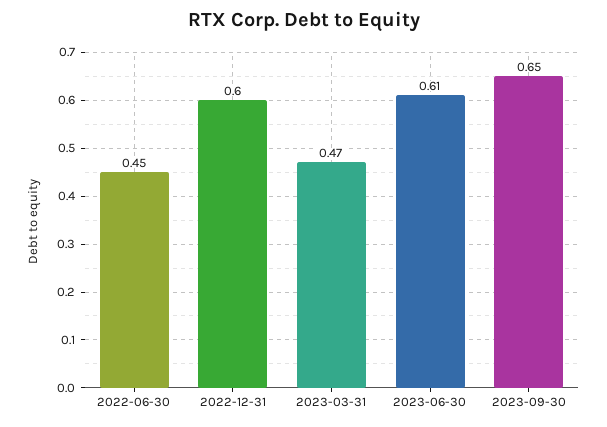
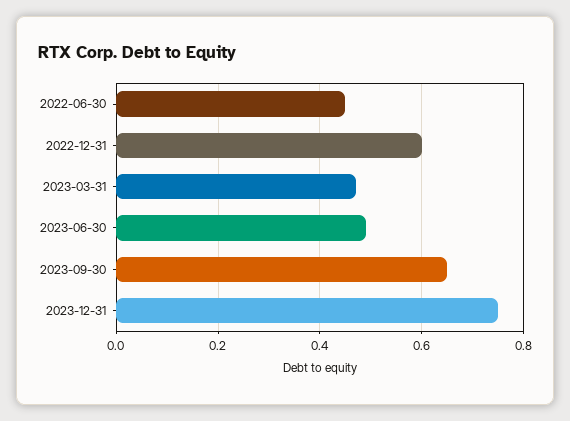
2023-06-30: 0.61 -> 0.5
2023-12-31: none -> 0.75

